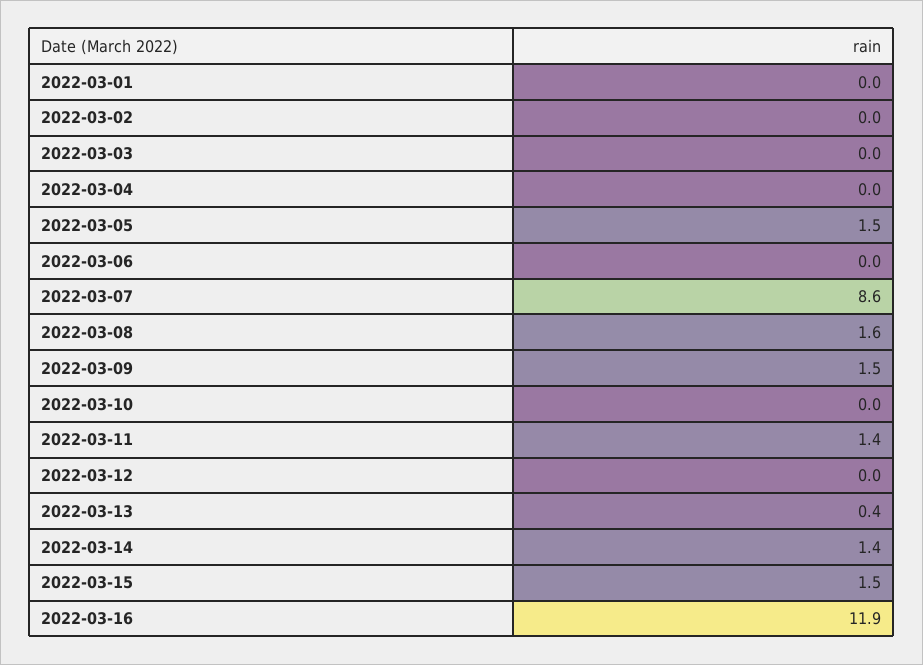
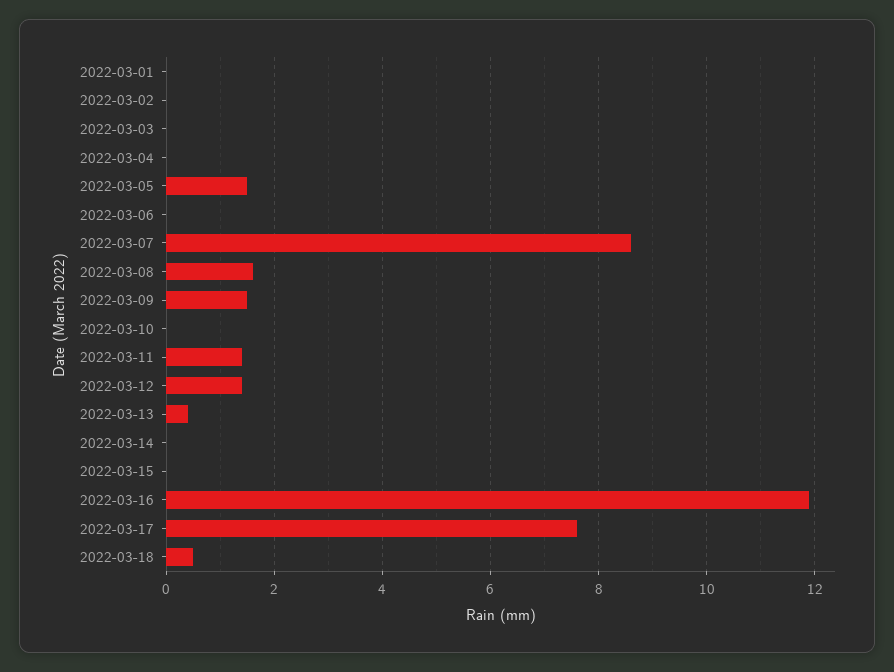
2022-03-12: 0 -> 1.5
2022-03-14: 1.4 -> 0
2022-03-15: 1.5 -> 0
2022-03-17: none -> 7.5
2022-03-18: none -> 0.5

